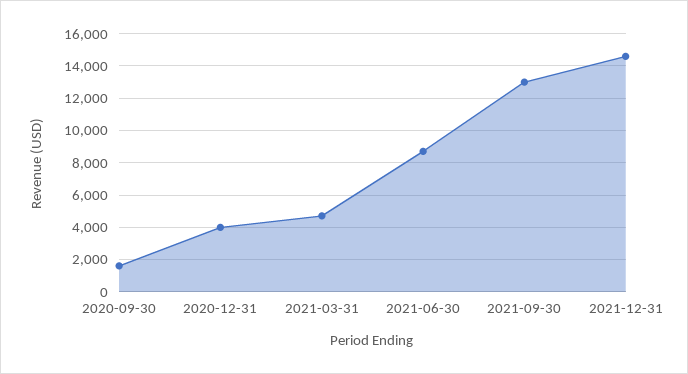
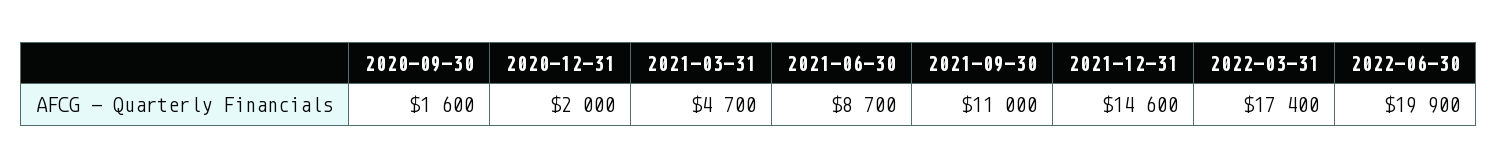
2020-12-31: 4000 -> 2000
2021-09-30: 13000 -> 11000
2022-03-31: none -> 17400
2022-06-30: none -> 19900

